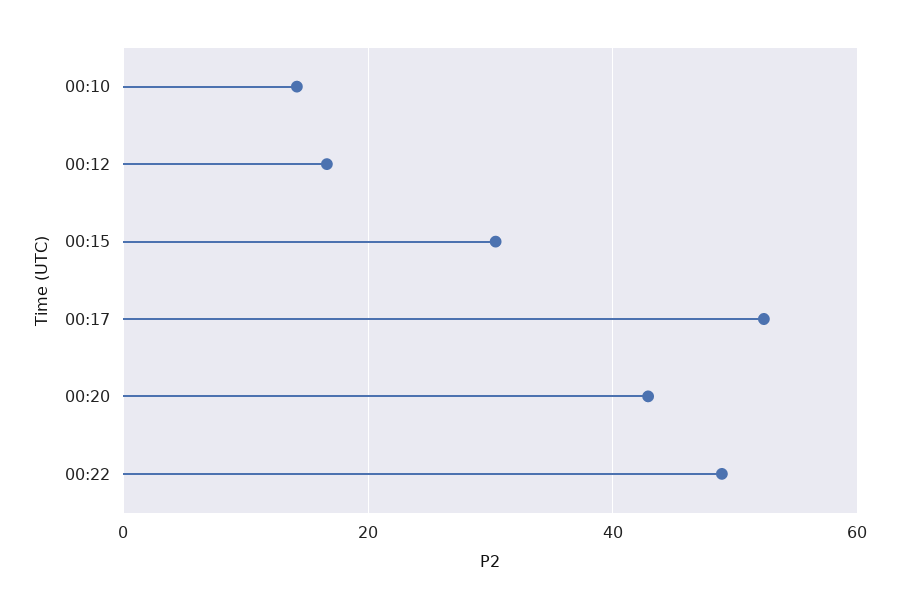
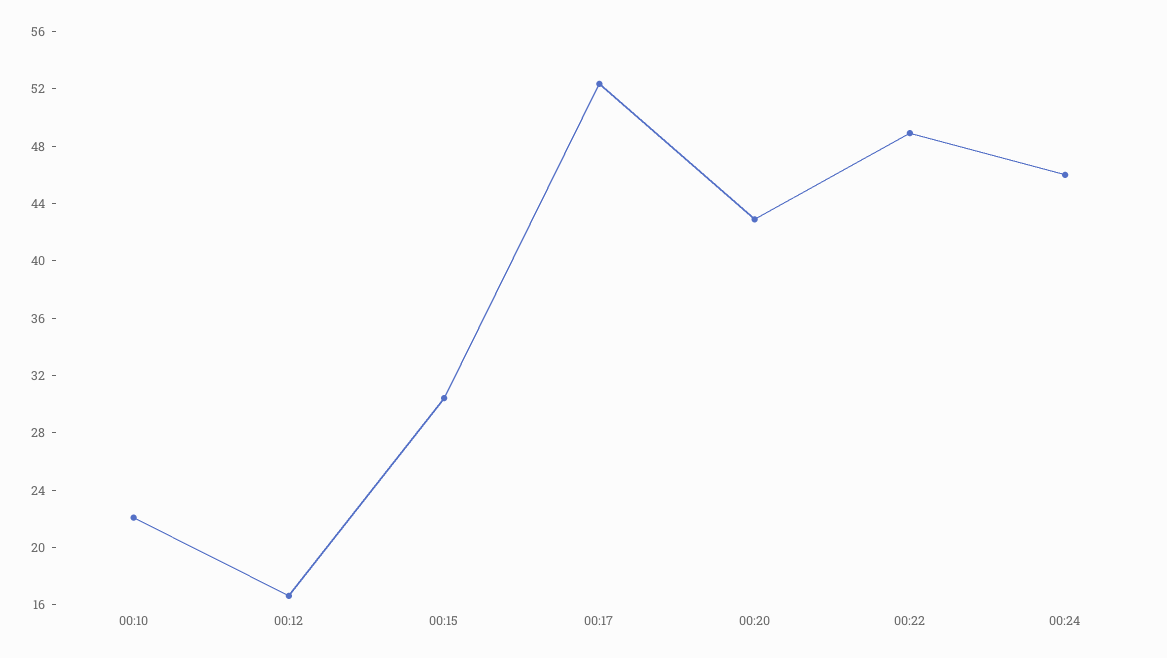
00:10: 14 -> 22
00:24: none -> 46

